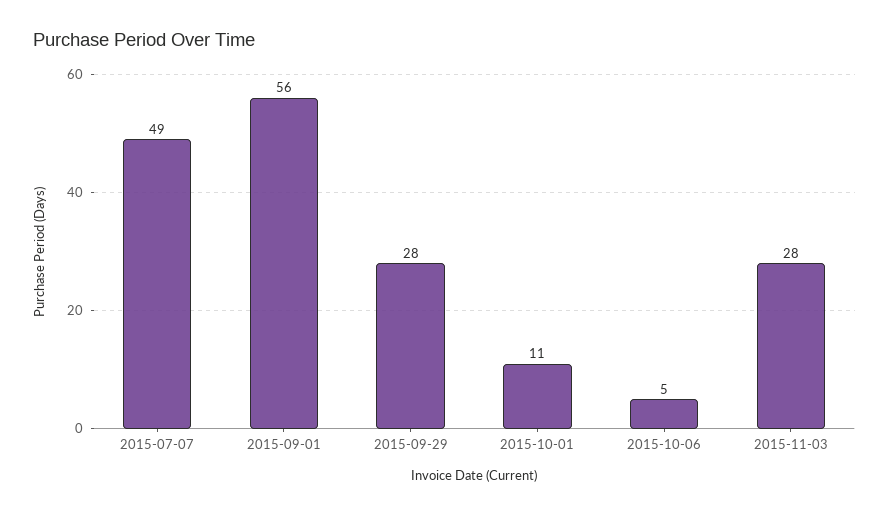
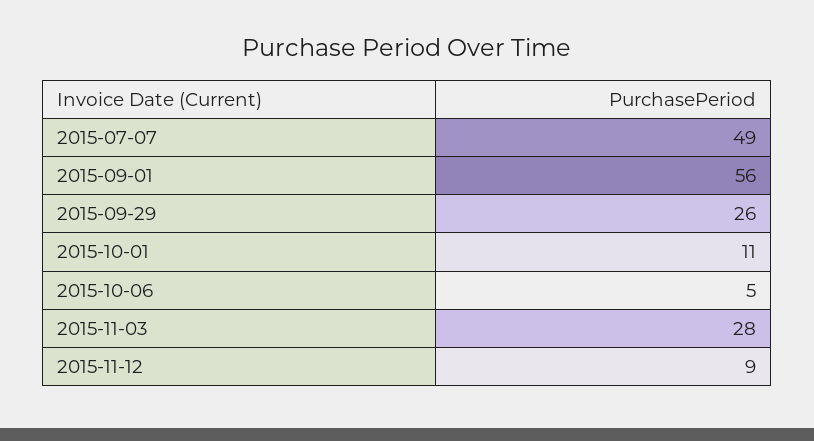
2015-09-29: 28 -> 26
2015-11-12: none -> 9

